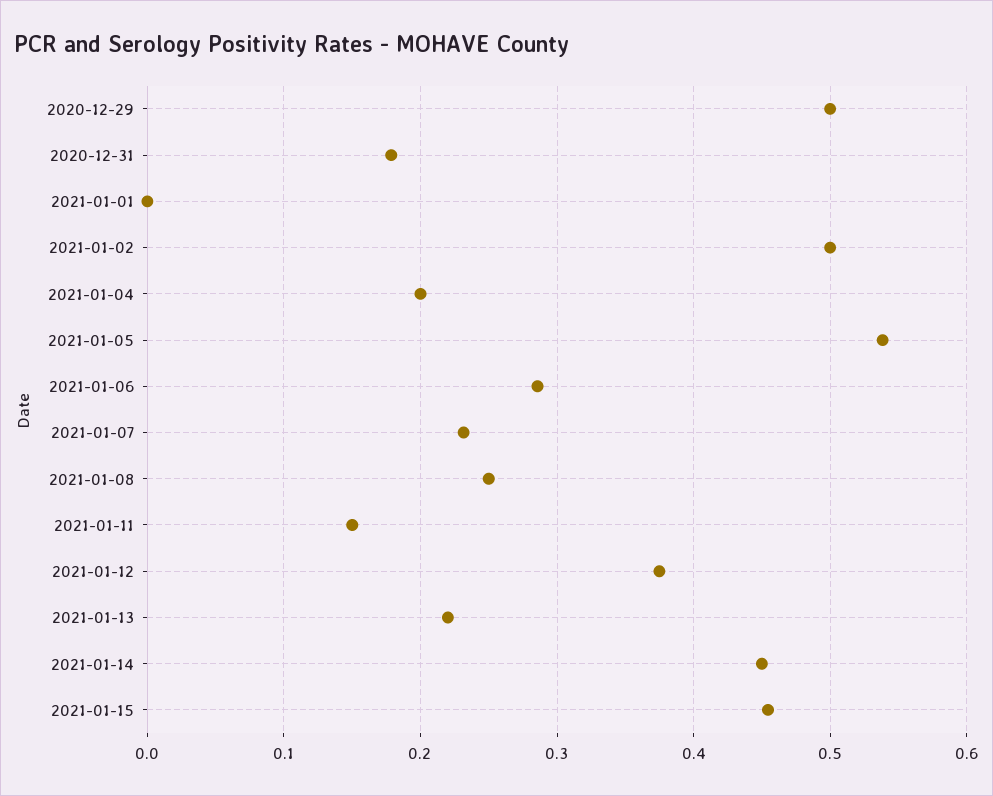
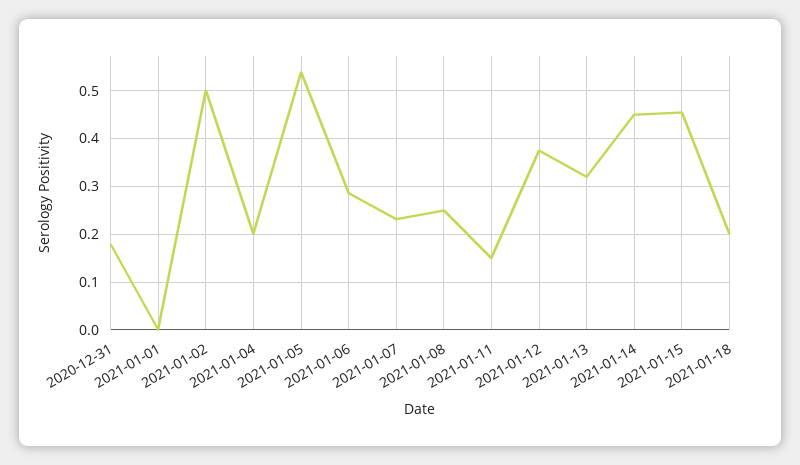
2020-12-29: 0.5 -> none
2021-01-13: 0.22 -> 0.32
2021-01-18: none -> 0.2

